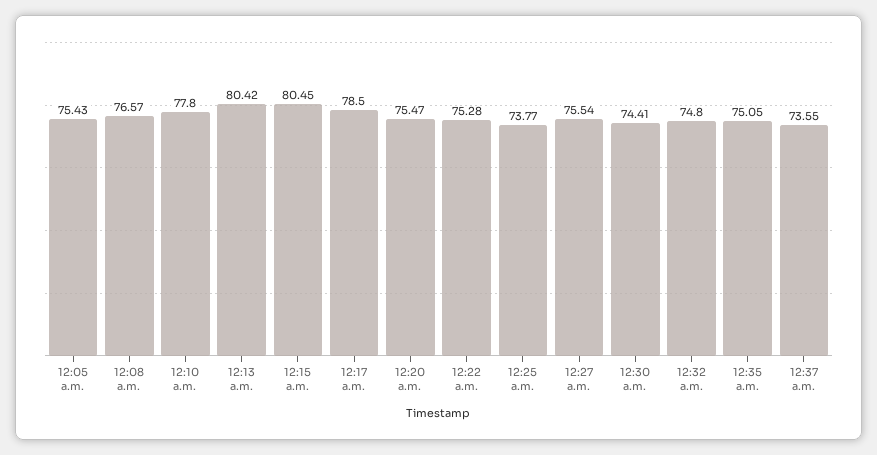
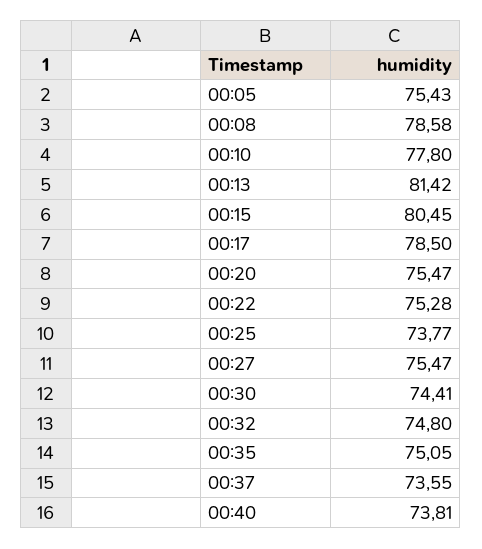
12:08 a.m.: 76.57 -> 78.58
12:13 a.m.: 80.42 -> 81.42
12:27 a.m.: 75.54 -> 75.47
00:40: none -> 73.81

